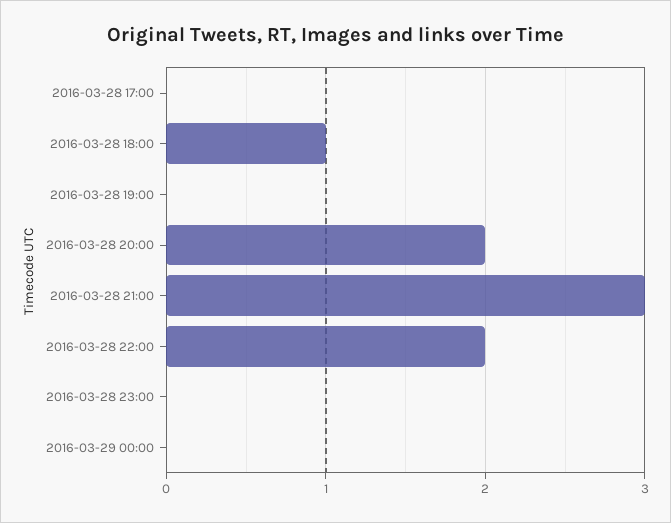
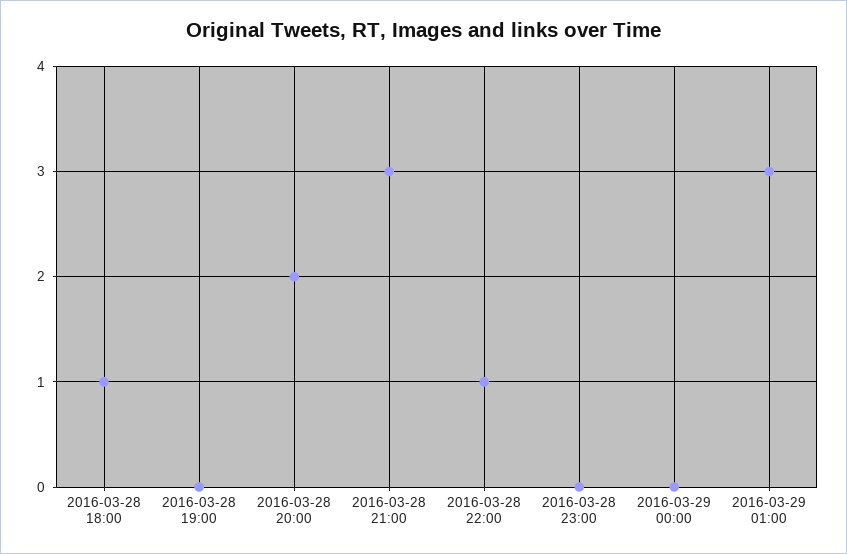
2016-03-28 17:00: 0 -> none
2016-03-28 22:00: 2 -> 1
2016-03-29 01:00: none -> 3

